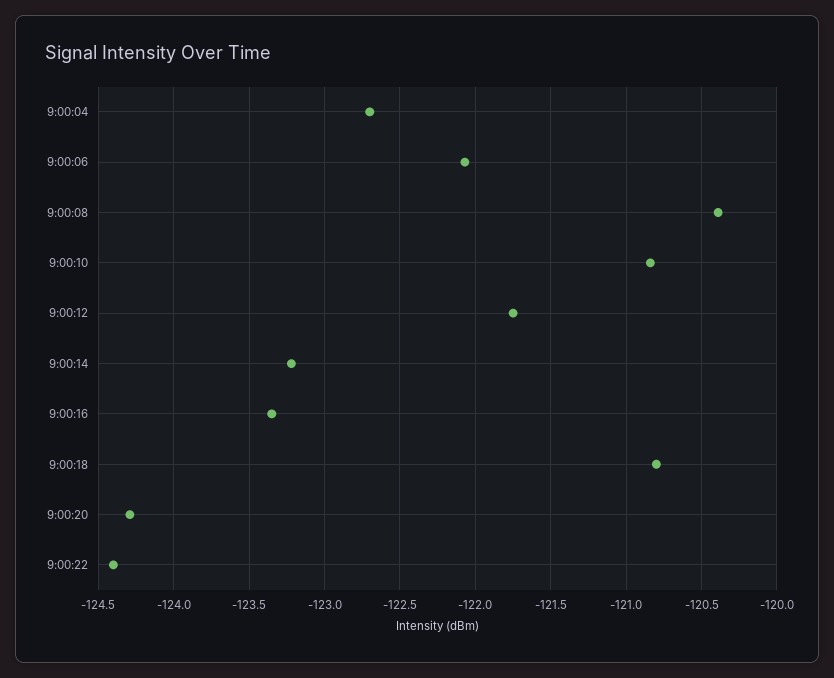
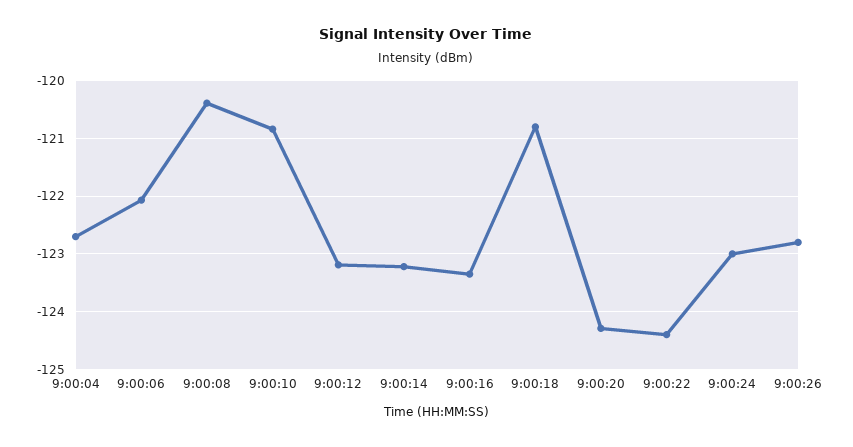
9:00:12: -121.75 -> -123.2
9:00:24: none -> -123
9:00:26: none -> -122.8

